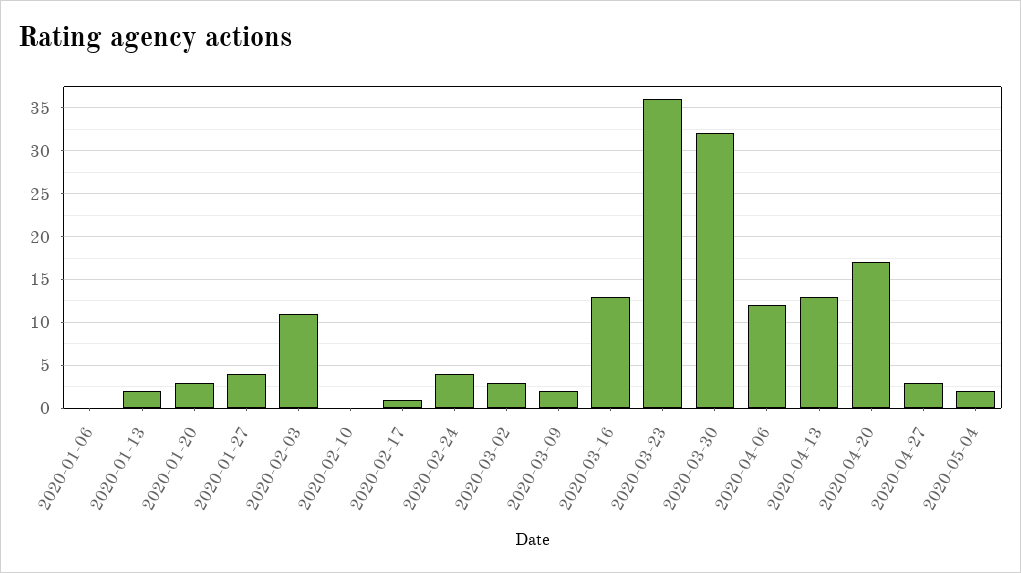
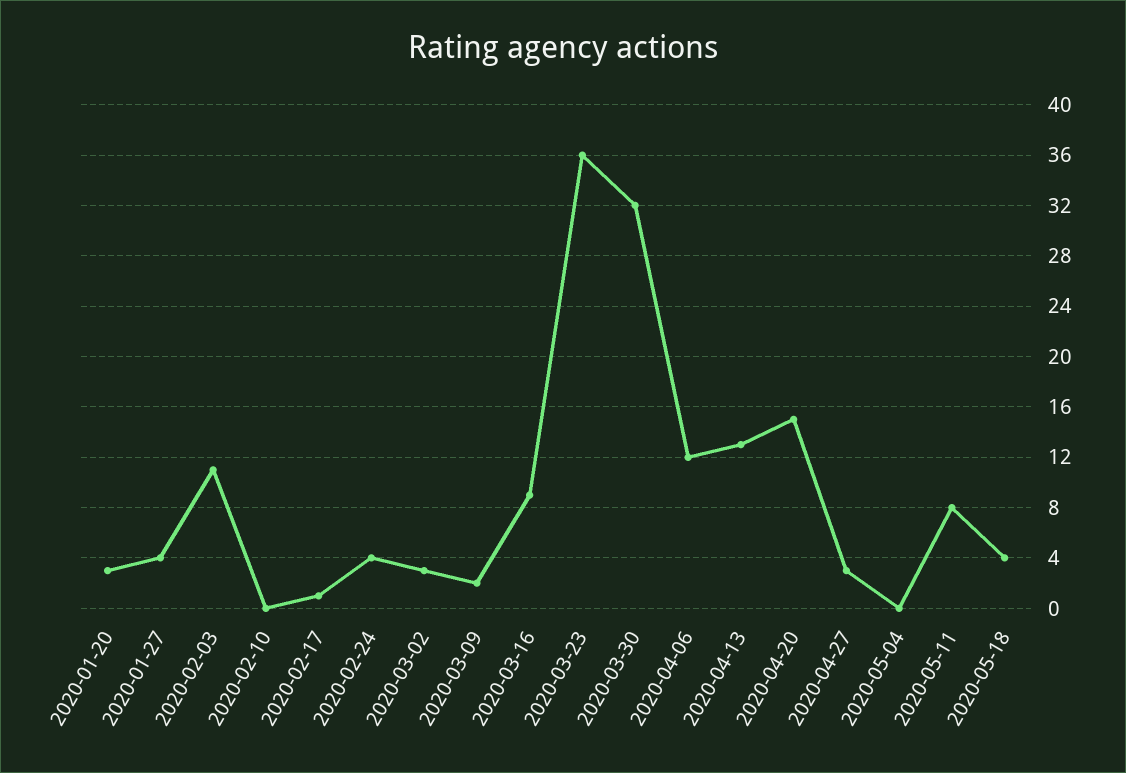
2020-01-06: 0 -> none
2020-01-13: 2 -> none
2020-03-16: 13 -> 9
2020-04-20: 17 -> 15
2020-05-04: 2 -> 0
2020-05-11: none -> 8
2020-05-18: none -> 4

